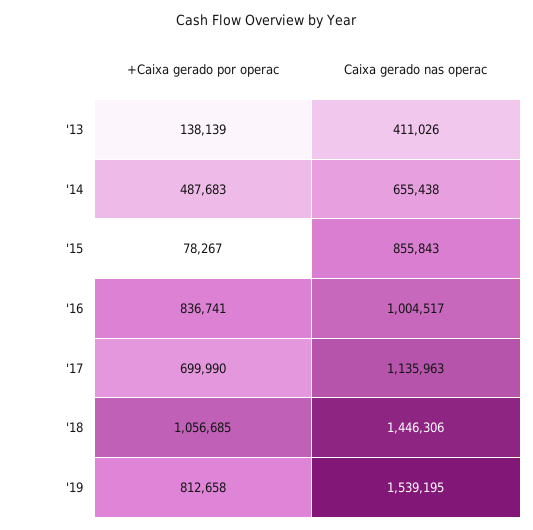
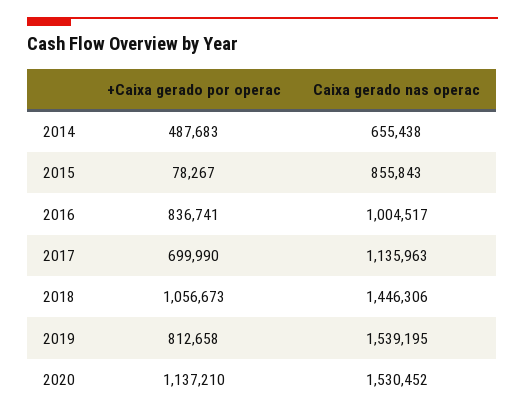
+Caixa gerado por operac, '13: 138139 -> none
Caixa gerado nas operac, '13: 411026 -> none
+Caixa gerado por operac, '18: 1056685 -> 1056673
+Caixa gerado por operac, 2020: none -> 1137210
Caixa gerado nas operac, 2020: none -> 1530452

